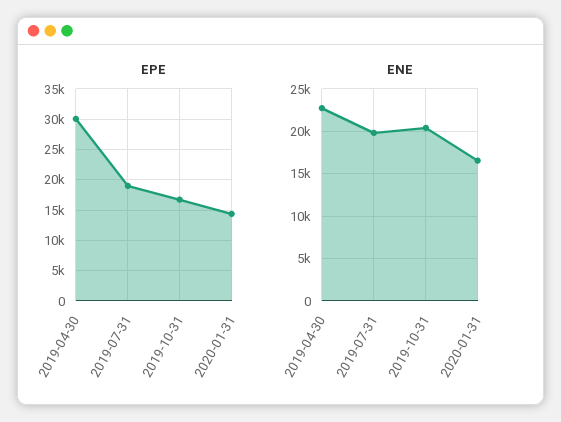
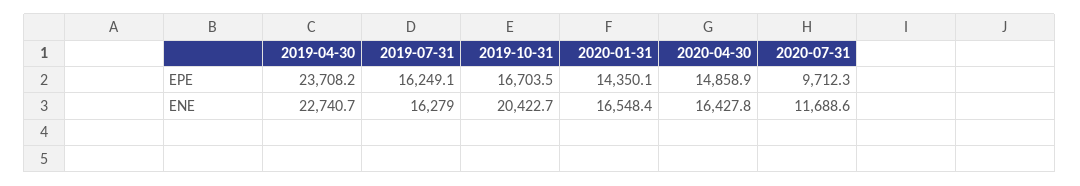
EPE, 2019-04-30: 30000 -> 23708.2
EPE, 2019-07-31: 19000 -> 16249.1
ENE, 2019-07-31: 20000 -> 16279
EPE, 2020-04-30: none -> 14858.9
EPE, 2020-07-31: none -> 9712.3
ENE, 2020-04-30: none -> 16427.8
ENE, 2020-07-31: none -> 11688.6

